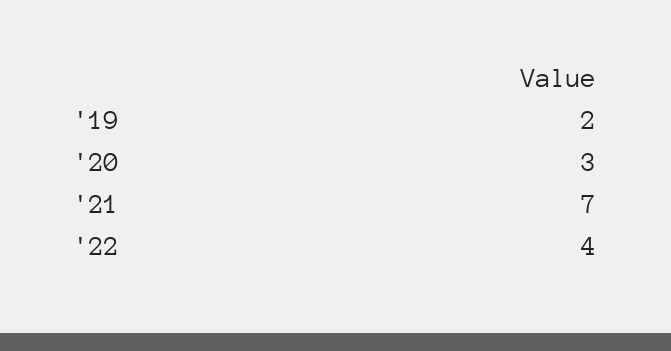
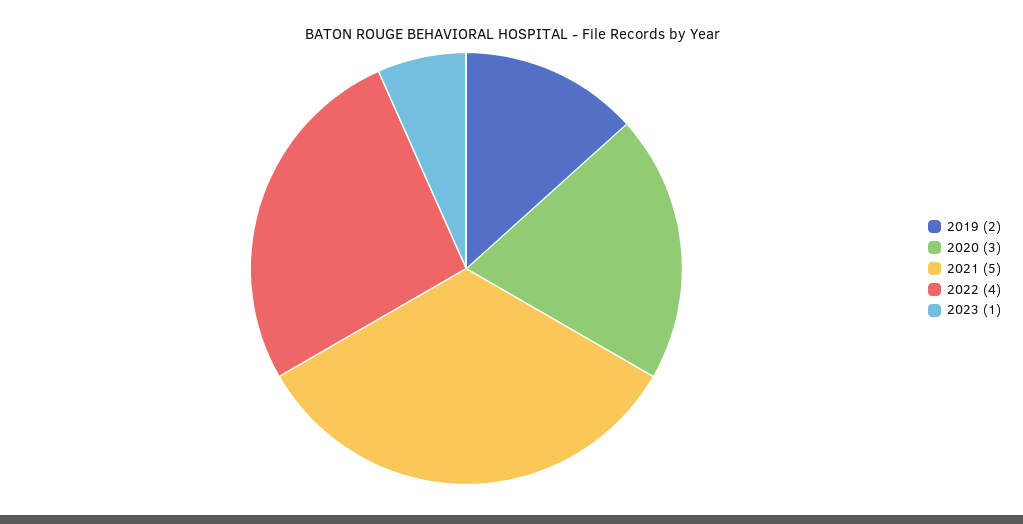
'21: 7 -> 5
2023: none -> 1

